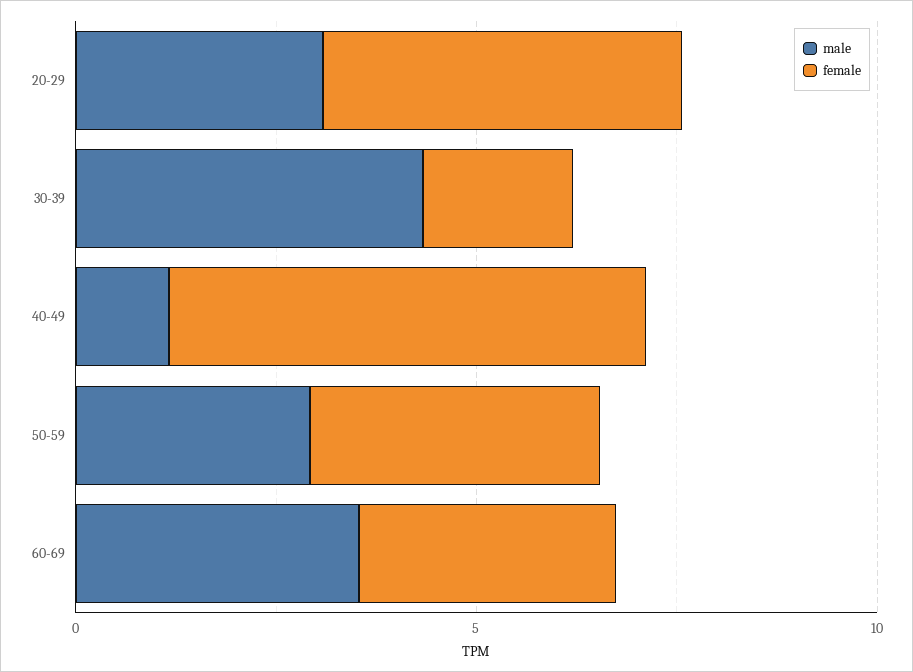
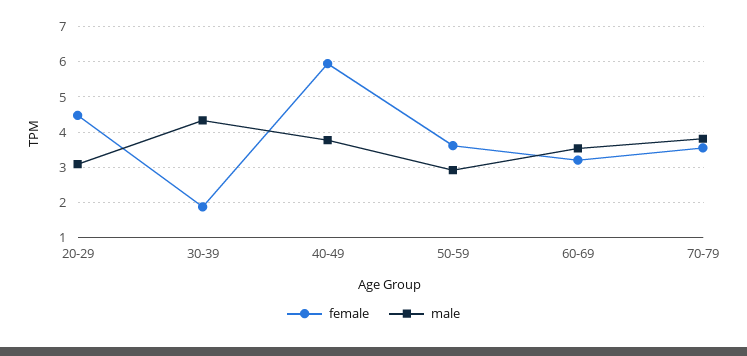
male, 40-49: 1 -> 3.8
female, 70-79: none -> 3.6
male, 70-79: none -> 3.8

